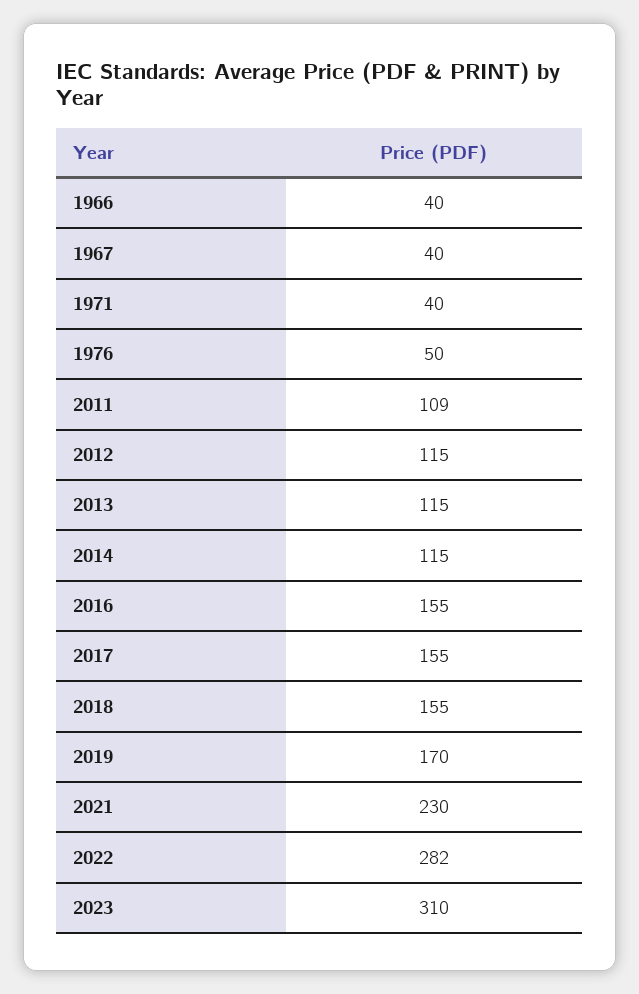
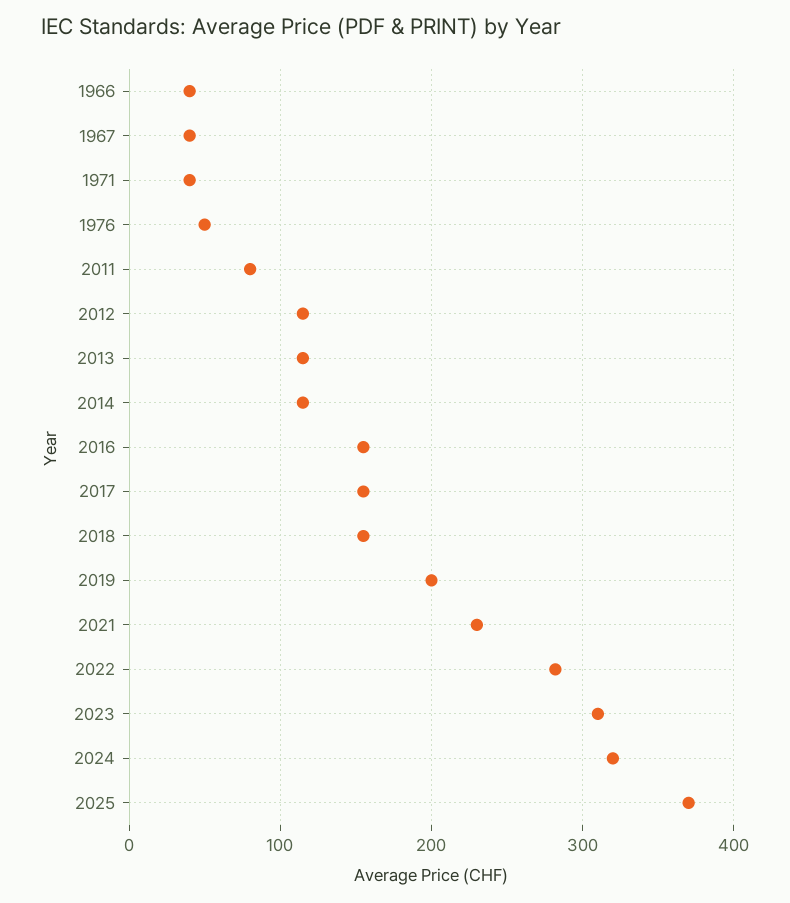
2011: 109 -> 80
2019: 170 -> 200
2024: none -> 320
2025: none -> 370

